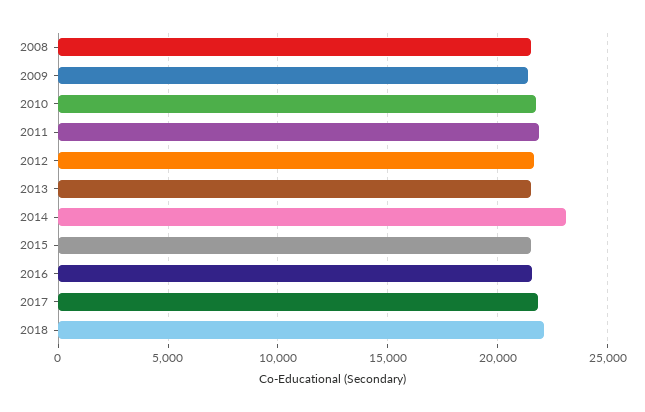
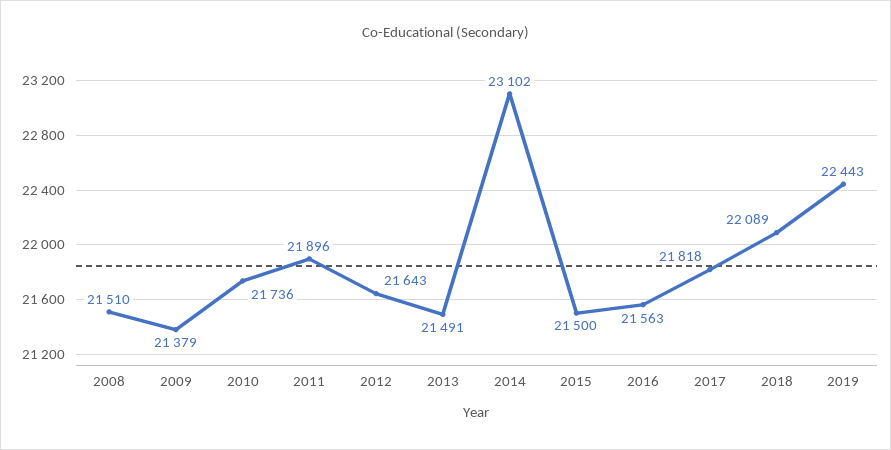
2019: none -> 22443

